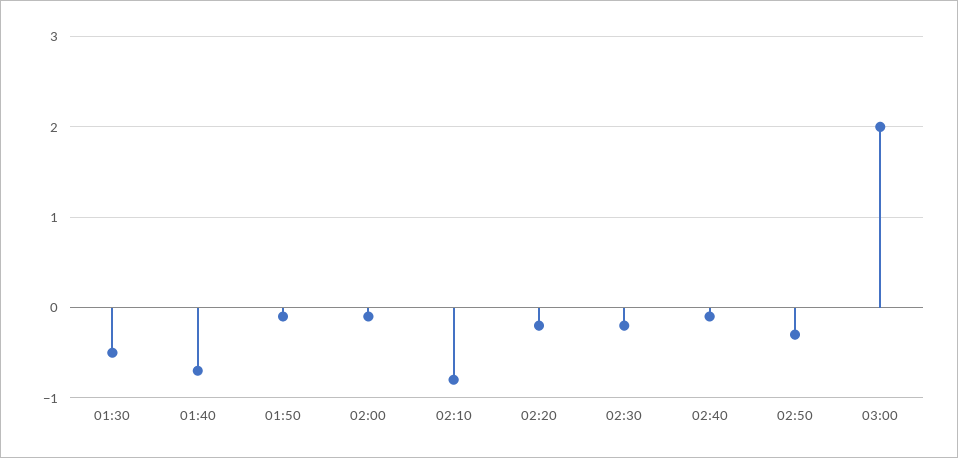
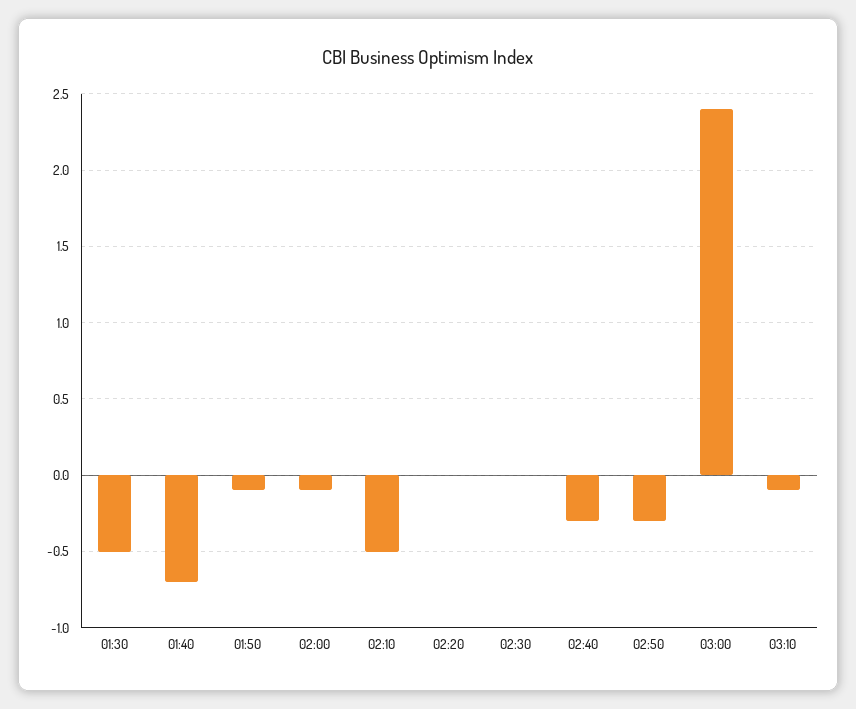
02:10: -0.8 -> -0.5
02:20: -0.2 -> 0
02:30: -0.2 -> 0
02:40: -0.1 -> -0.3
03:00: 2 -> 2.4
03:10: none -> -0.1

